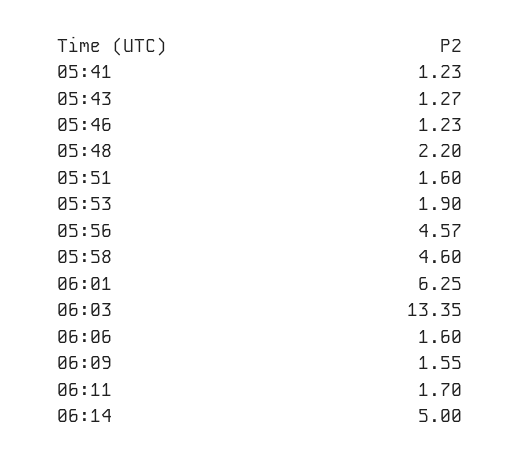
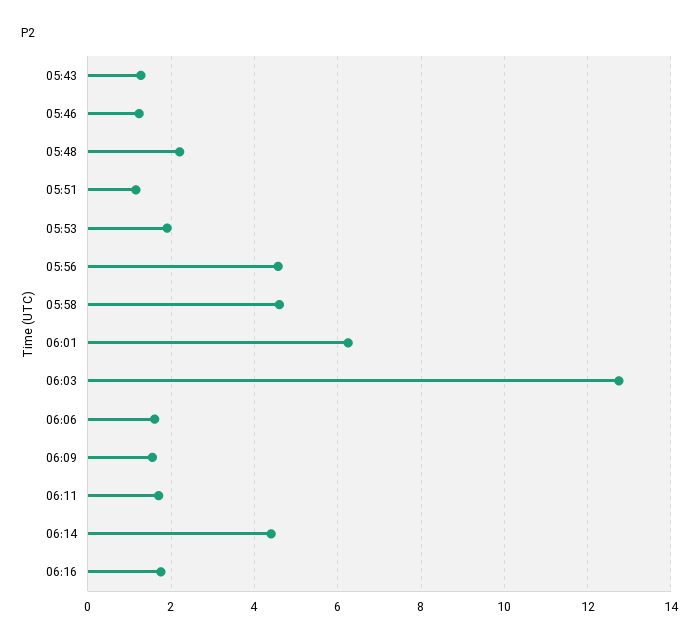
05:41: 1.23 -> none
05:51: 1.6 -> 1.2
06:03: 13.35 -> 12.8
06:14: 5 -> 4.4
06:16: none -> 1.8

